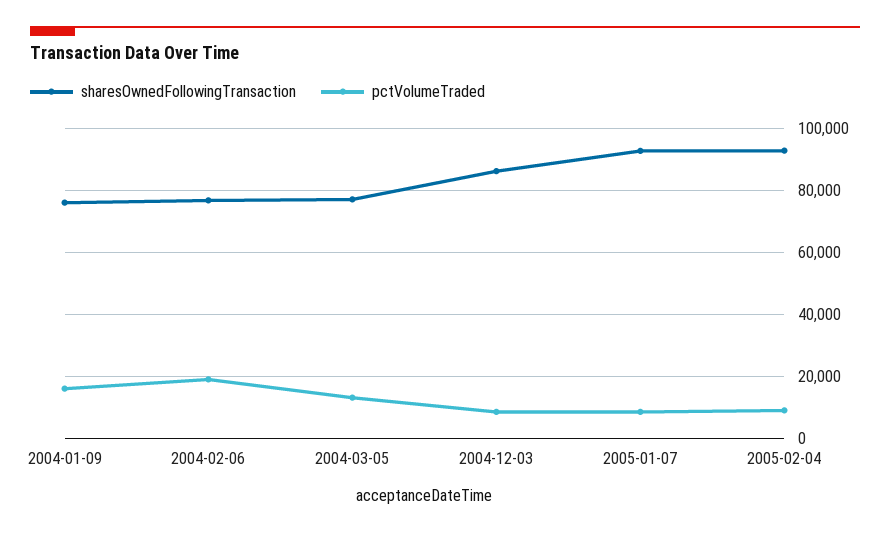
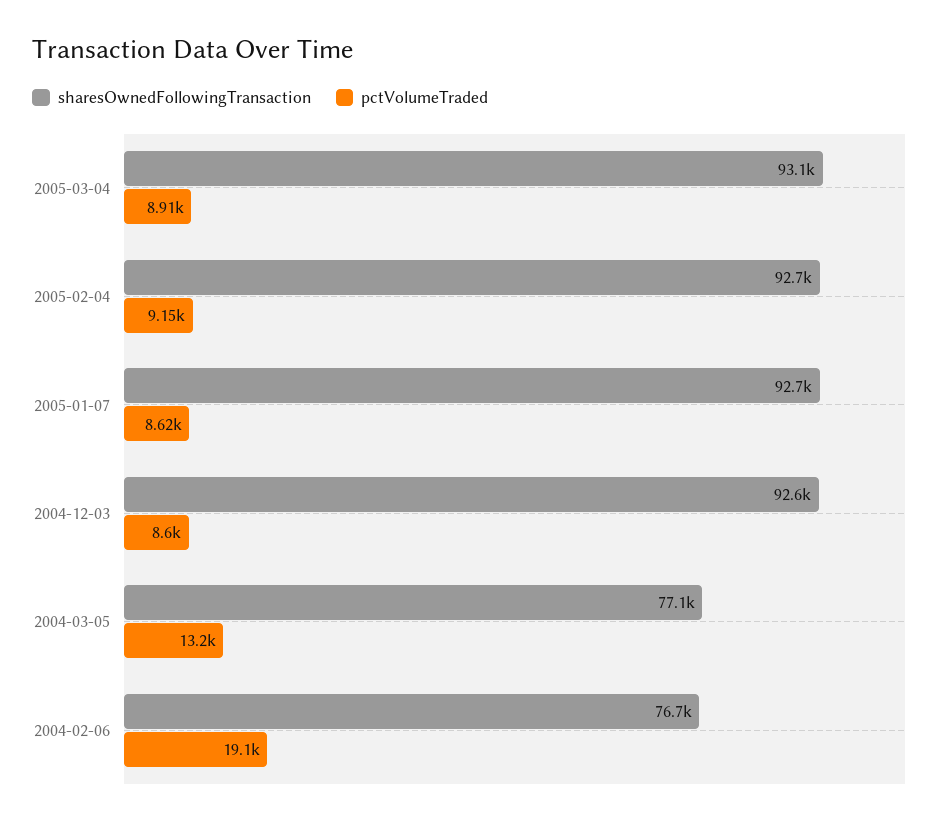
sharesOwnedFollowingTransaction, 2004-01-09: 76000 -> none
pctVolumeTraded, 2004-01-09: 16000 -> none
sharesOwnedFollowingTransaction, 2004-12-03: 86000 -> 92600
sharesOwnedFollowingTransaction, 2005-03-04: none -> 93100
pctVolumeTraded, 2005-03-04: none -> 8910

